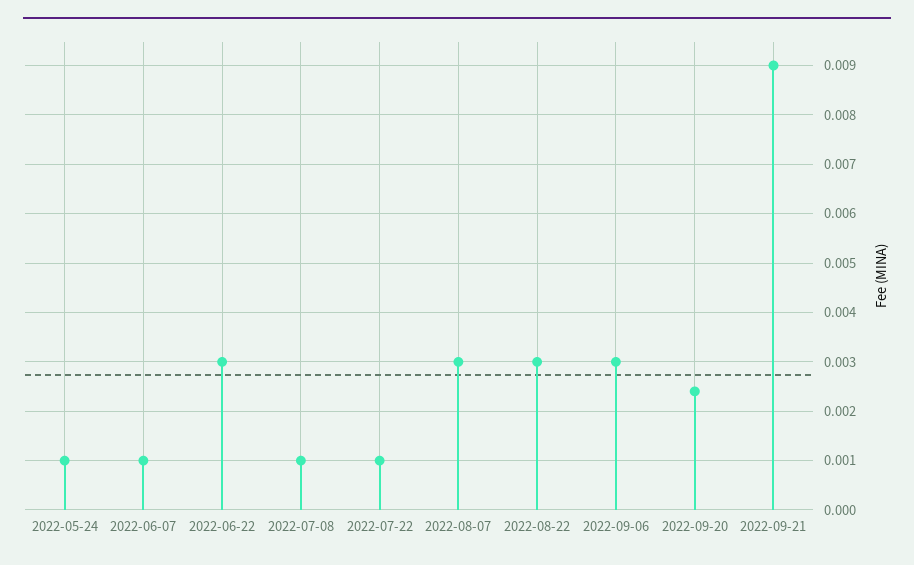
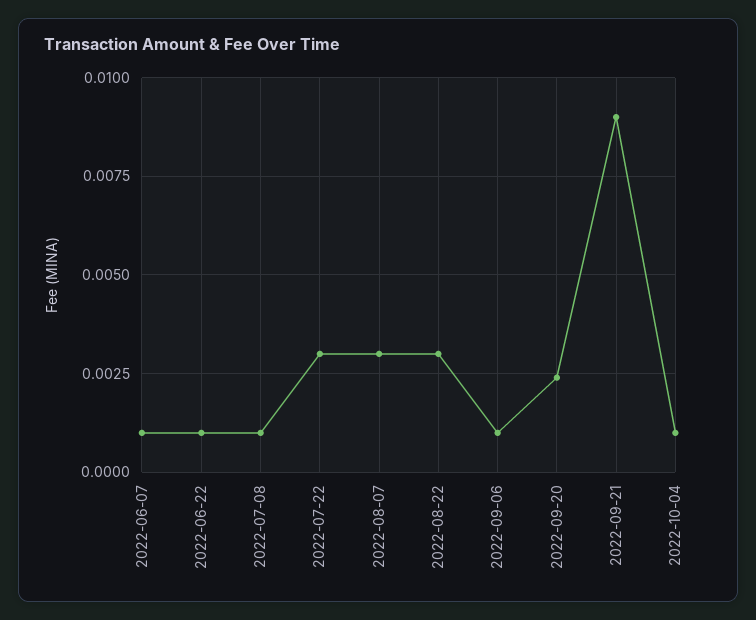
2022-05-24: 0.001 -> none
2022-06-22: 0.003 -> 0.001
2022-07-22: 0.001 -> 0.003
2022-09-06: 0.003 -> 0.001
2022-10-04: none -> 0.001

